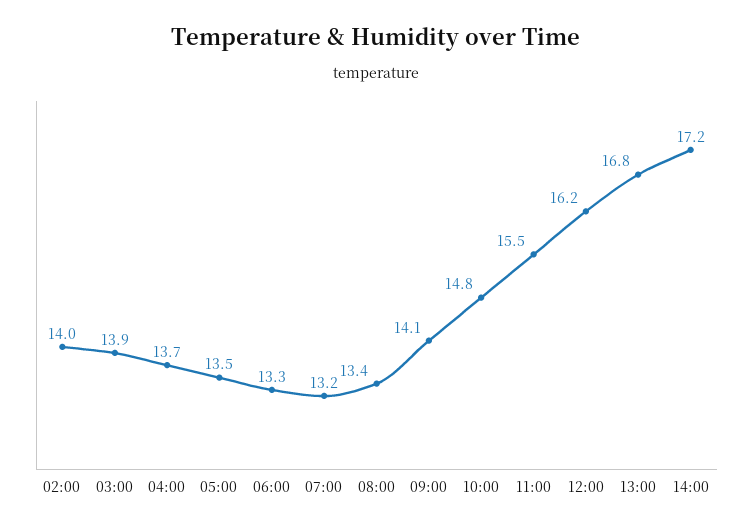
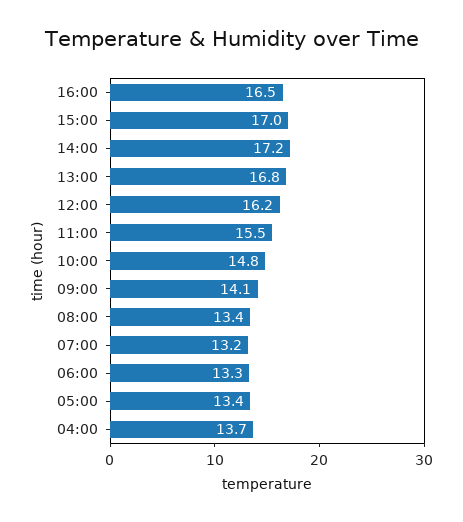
02:00: 14 -> none
03:00: 13.9 -> none
05:00: 13.5 -> 13.4
16:00: none -> 16.5
15:00: none -> 17

